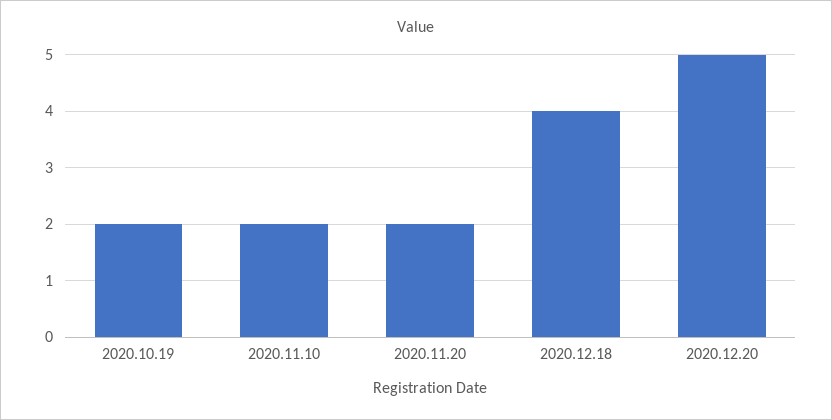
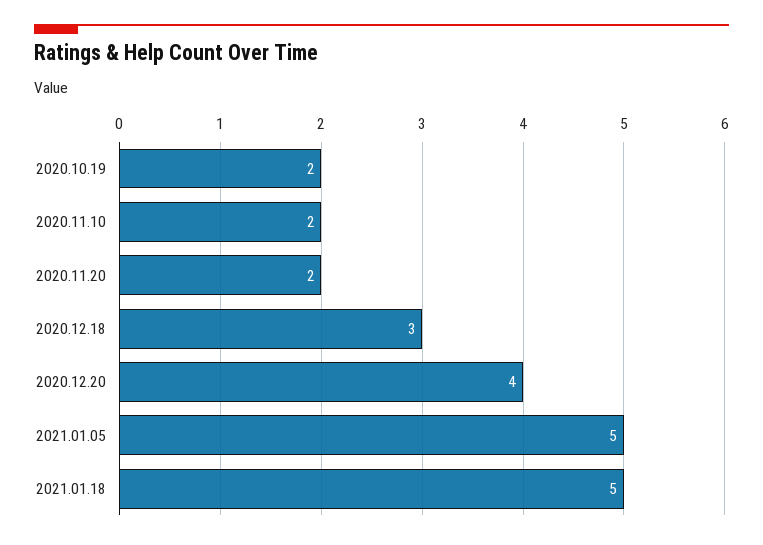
2020.12.18: 4 -> 3
2020.12.20: 5 -> 4
2021.01.05: none -> 5
2021.01.18: none -> 5

